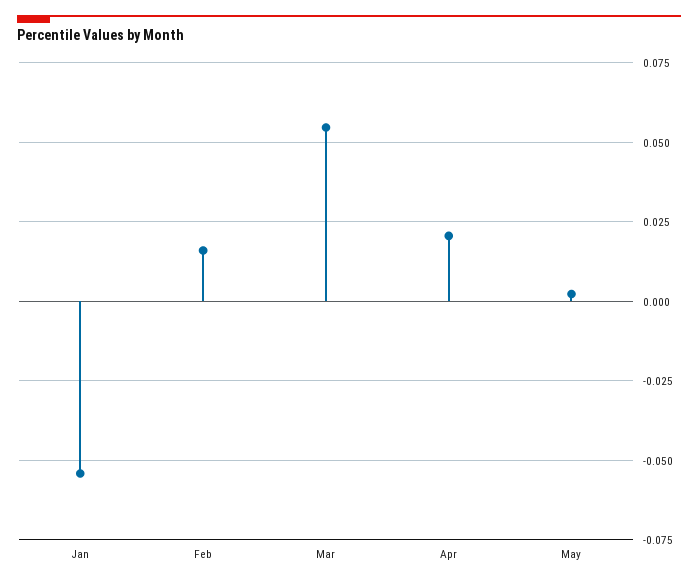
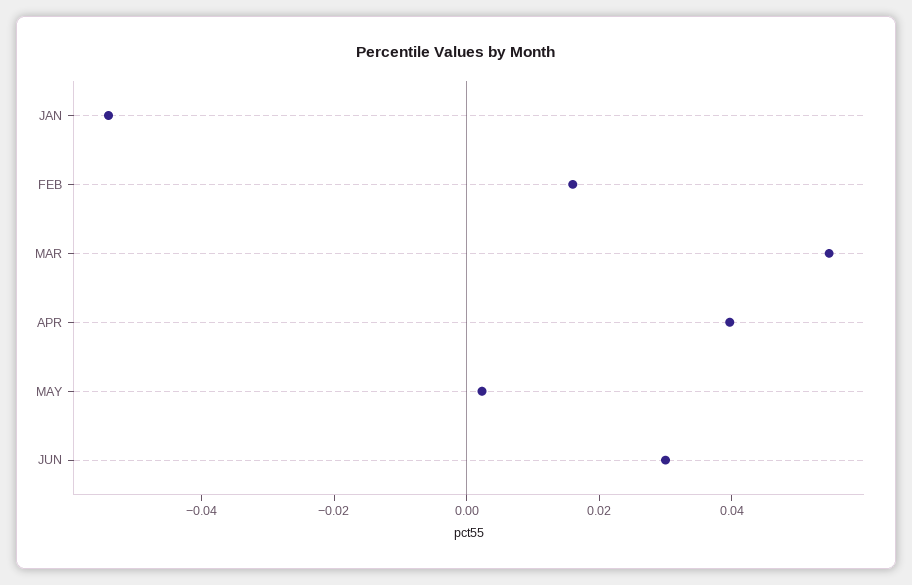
Apr: 0.02 -> 0.04
JUN: none -> 0.03

